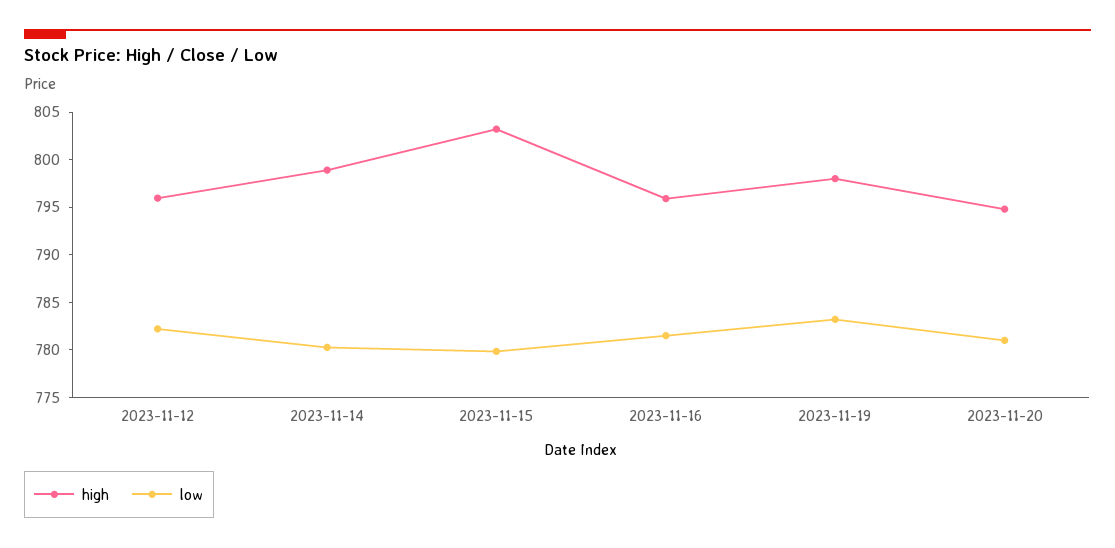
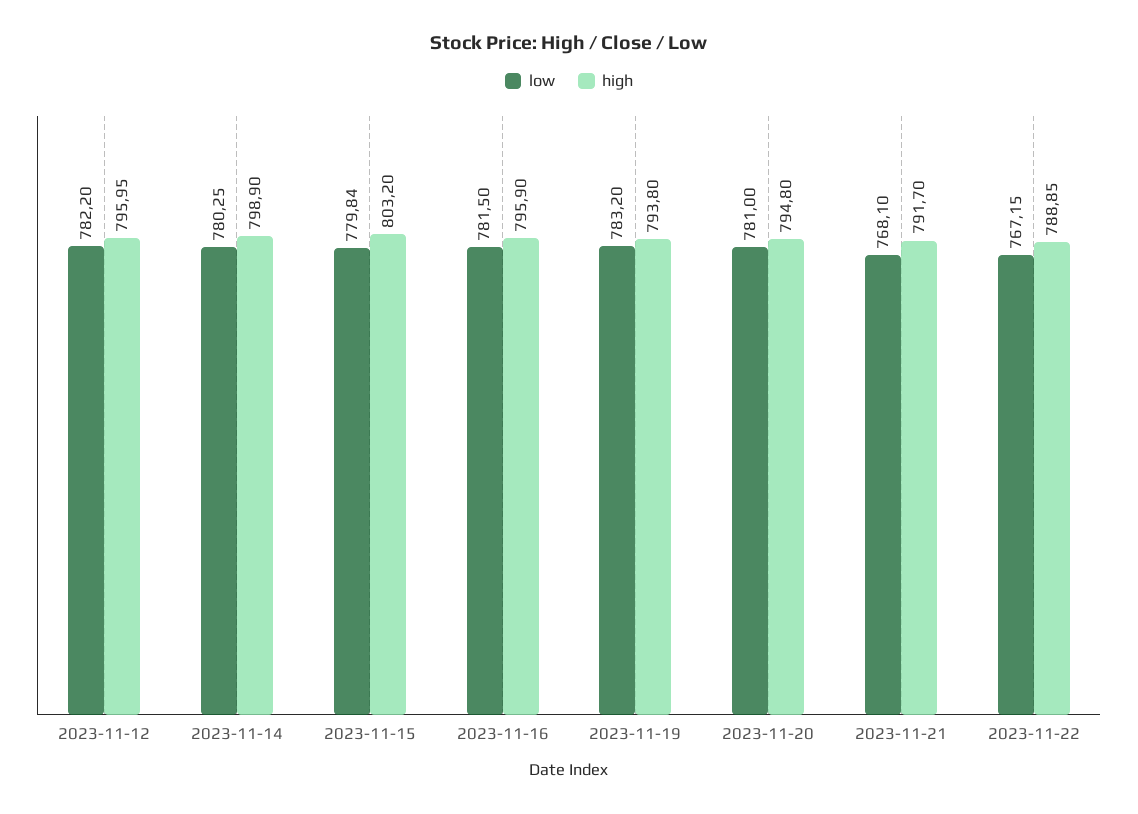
high, 2023-11-19: 798 -> 793.8
low, 2023-11-21: none -> 768.1
high, 2023-11-21: none -> 791.7
low, 2023-11-22: none -> 767.15
high, 2023-11-22: none -> 788.85

